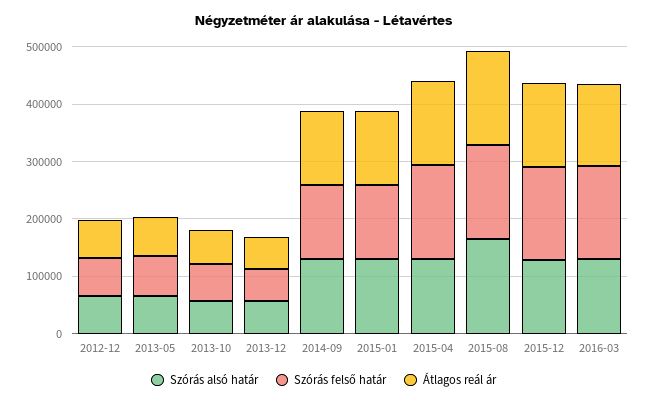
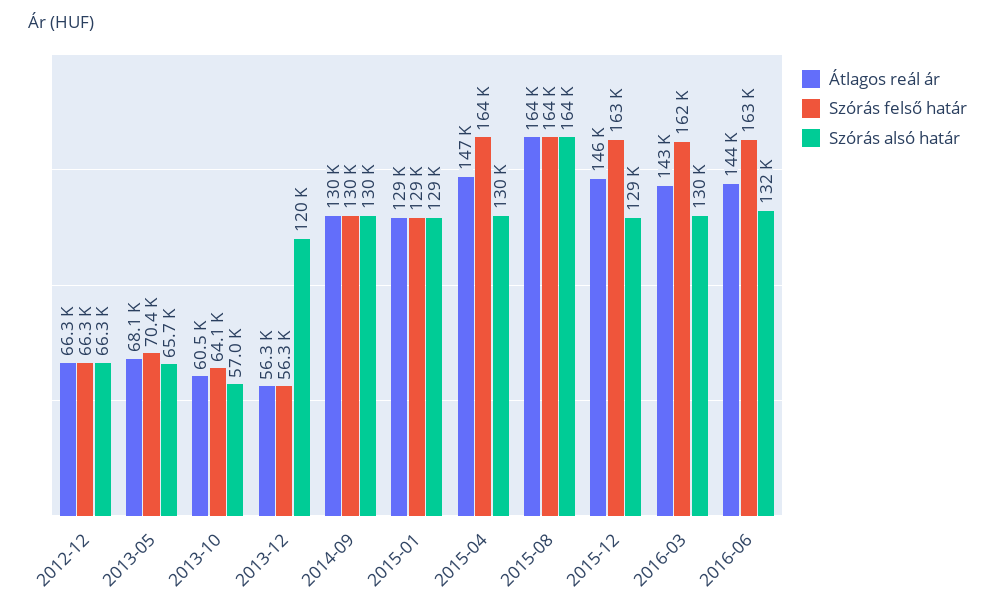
Szórás alsó határ, 2013-12: 60000 -> 120000
Átlagos reál ár, 2016-06: none -> 144000
Szórás felső határ, 2016-06: none -> 163000
Szórás alsó határ, 2016-06: none -> 132000

